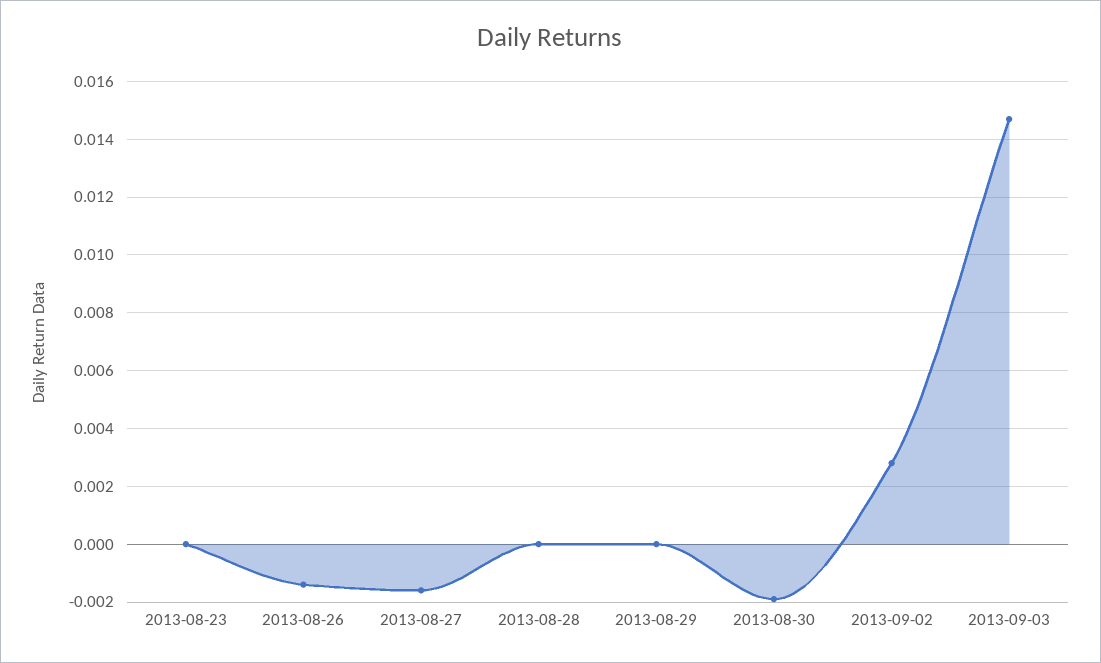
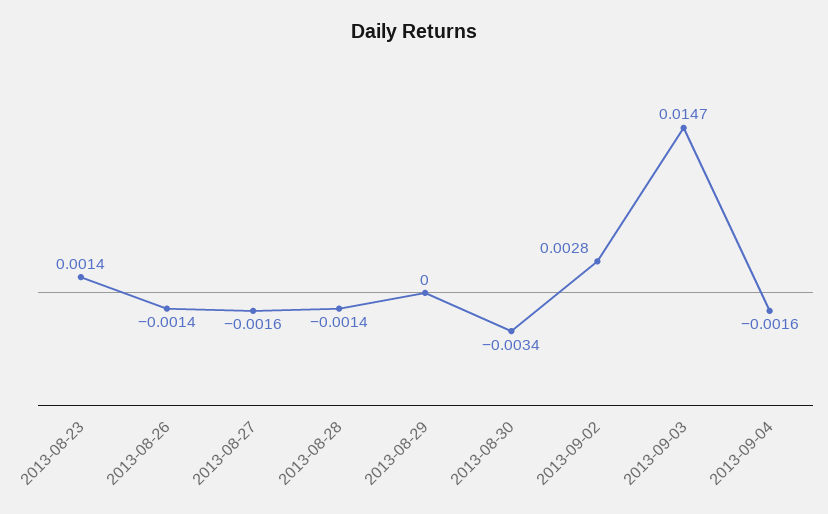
2013-08-23: 0 -> 0.0014
2013-08-28: 0 -> -0.0014
2013-08-30: -0.002 -> -0.0034
2013-09-04: none -> -0.0016

